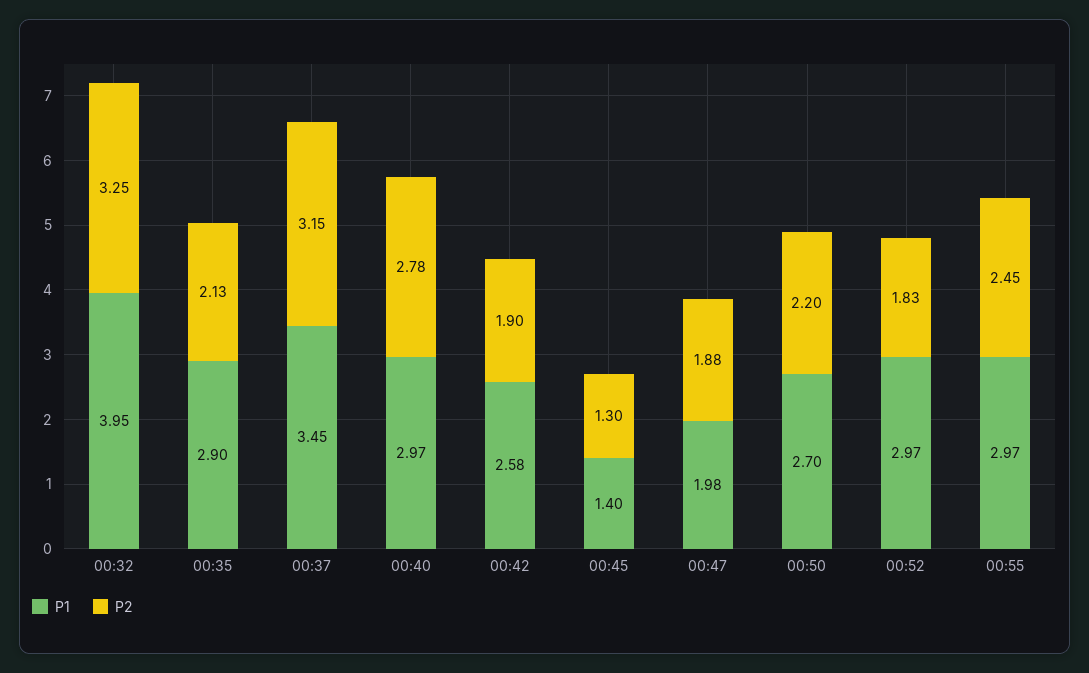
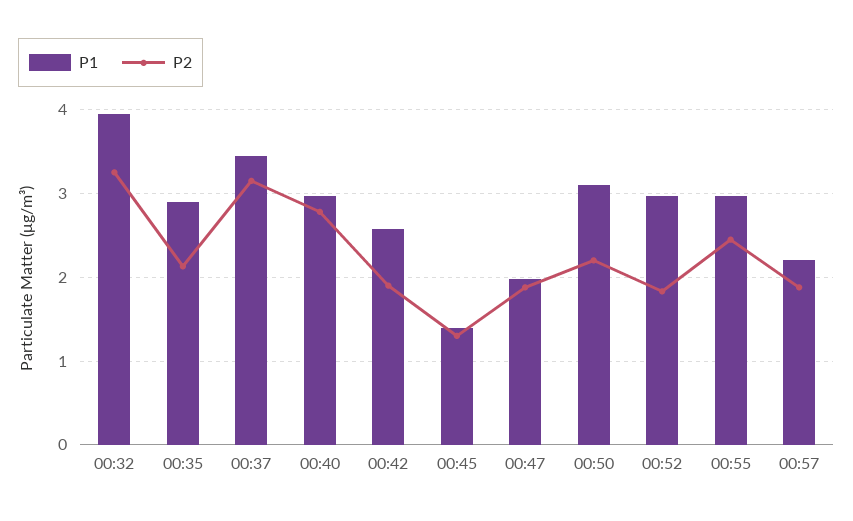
P1, 00:50: 2.7 -> 3.1
P1, 00:57: none -> 2.2
P2, 00:57: none -> 1.9

